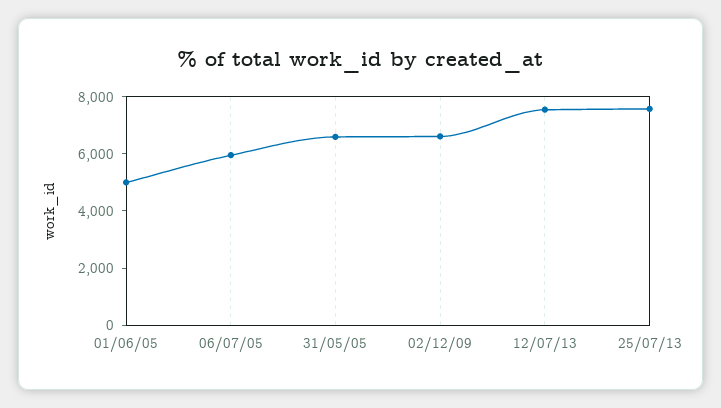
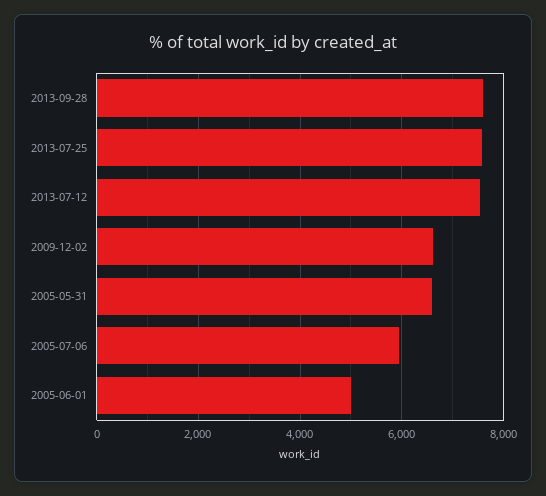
2013-09-28: none -> 7600

